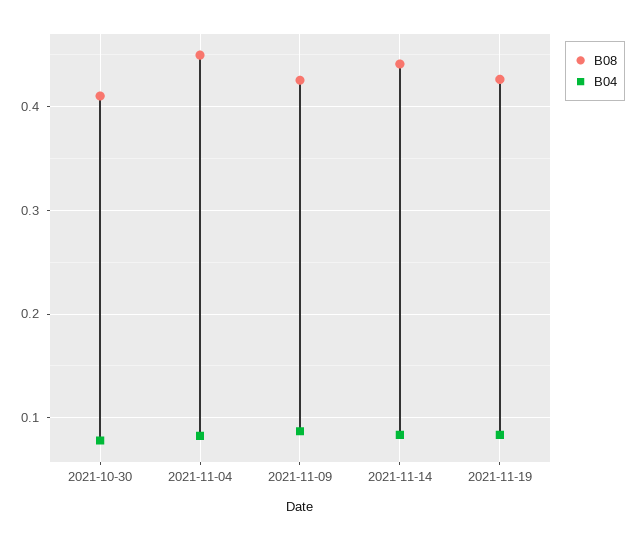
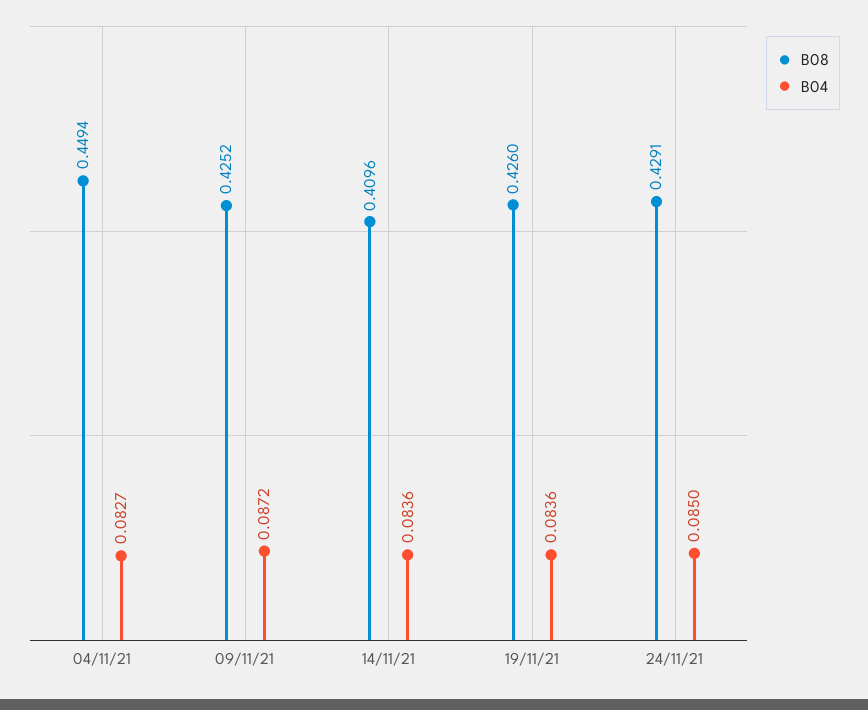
B08, 2021-10-30: 0.41 -> none
B04, 2021-10-30: 0.08 -> none
B08, 2021-11-14: 0.44 -> 0.4096
B08, 24/11/21: none -> 0.4291
B04, 24/11/21: none -> 0.085

